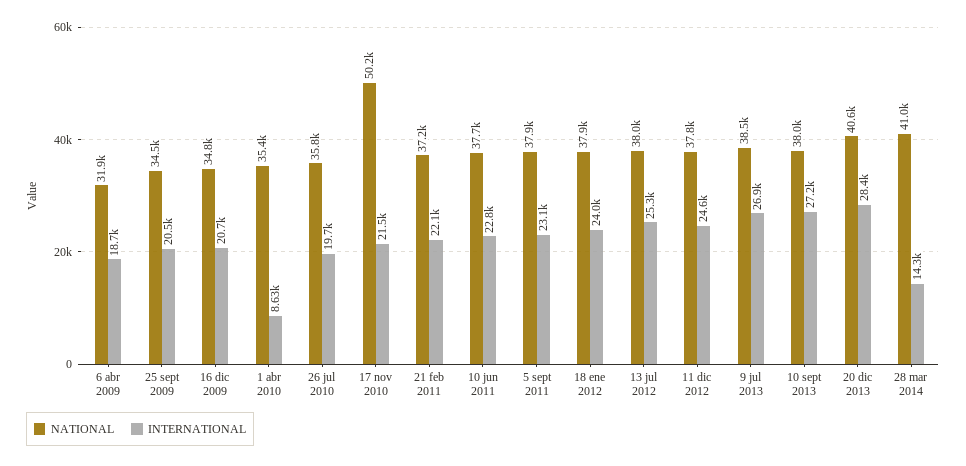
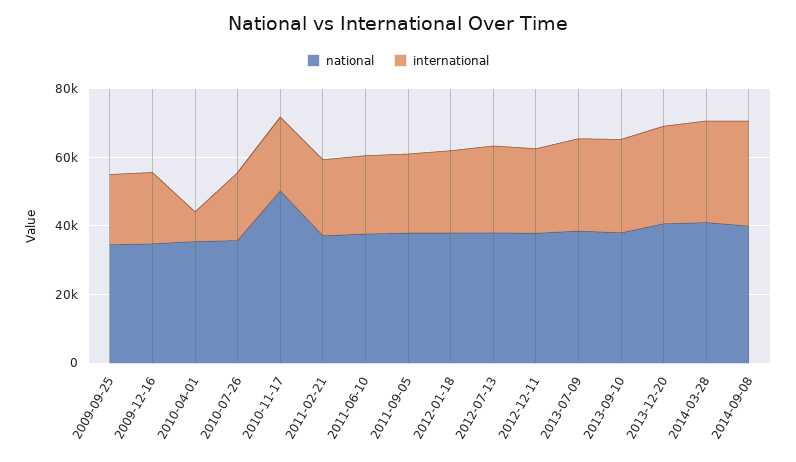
NATIONAL, 6 abr 2009: 31900 -> none
INTERNATIONAL, 6 abr 2009: 18700 -> none
INTERNATIONAL, 28 mar 2014: 14300 -> 30000
NATIONAL, 2014-09-08: none -> 40000
INTERNATIONAL, 2014-09-08: none -> 30000

